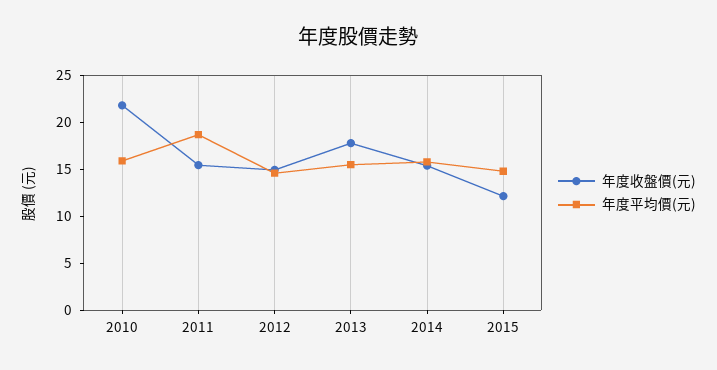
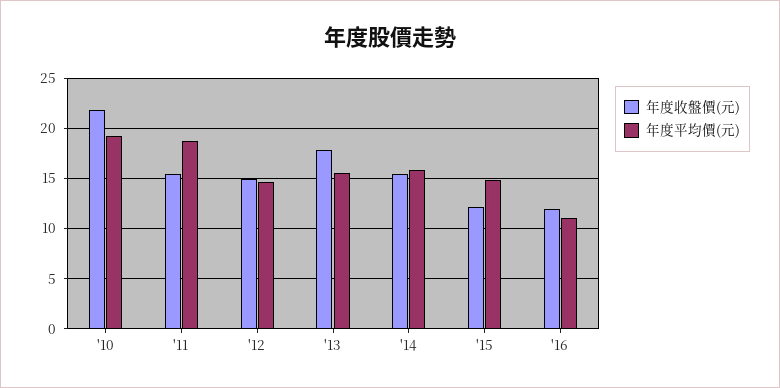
年度平均價(元), 2010: 16 -> 19
年度收盤價(元), '16: none -> 12
年度平均價(元), '16: none -> 11

